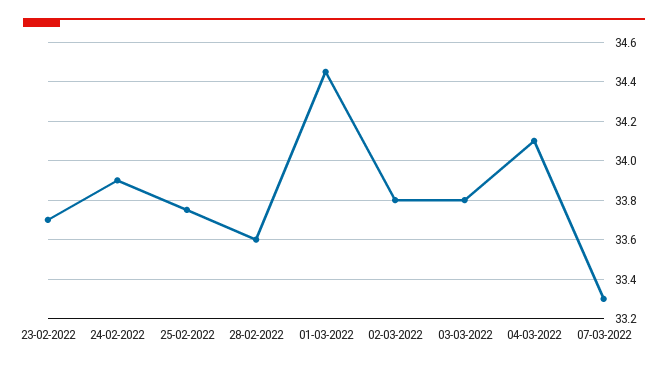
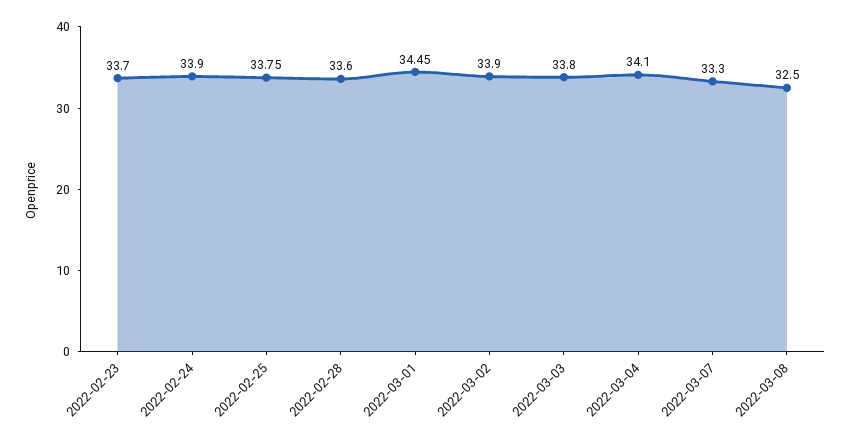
02-03-2022: 33.8 -> 33.9
2022-03-08: none -> 32.5

